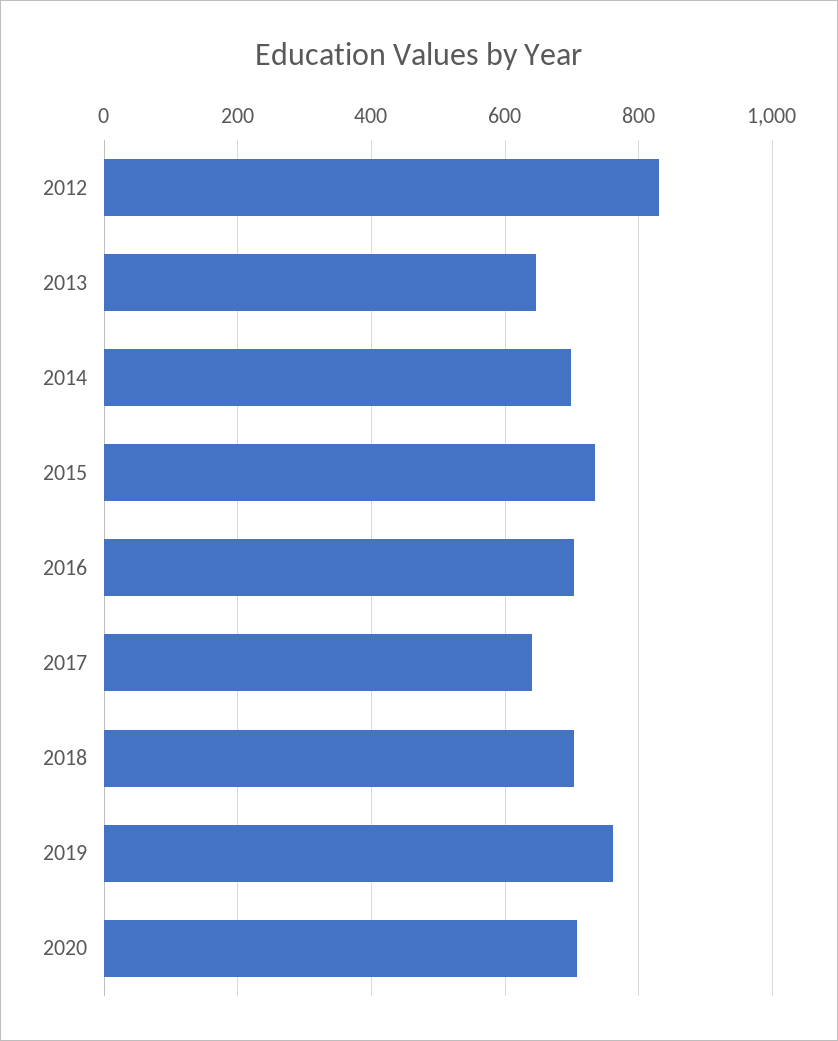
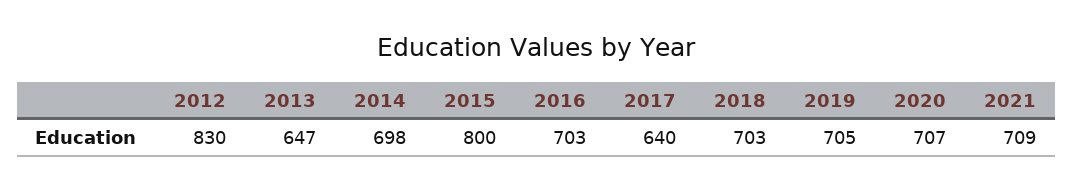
2015: 740 -> 800
2019: 760 -> 705
2021: none -> 709

